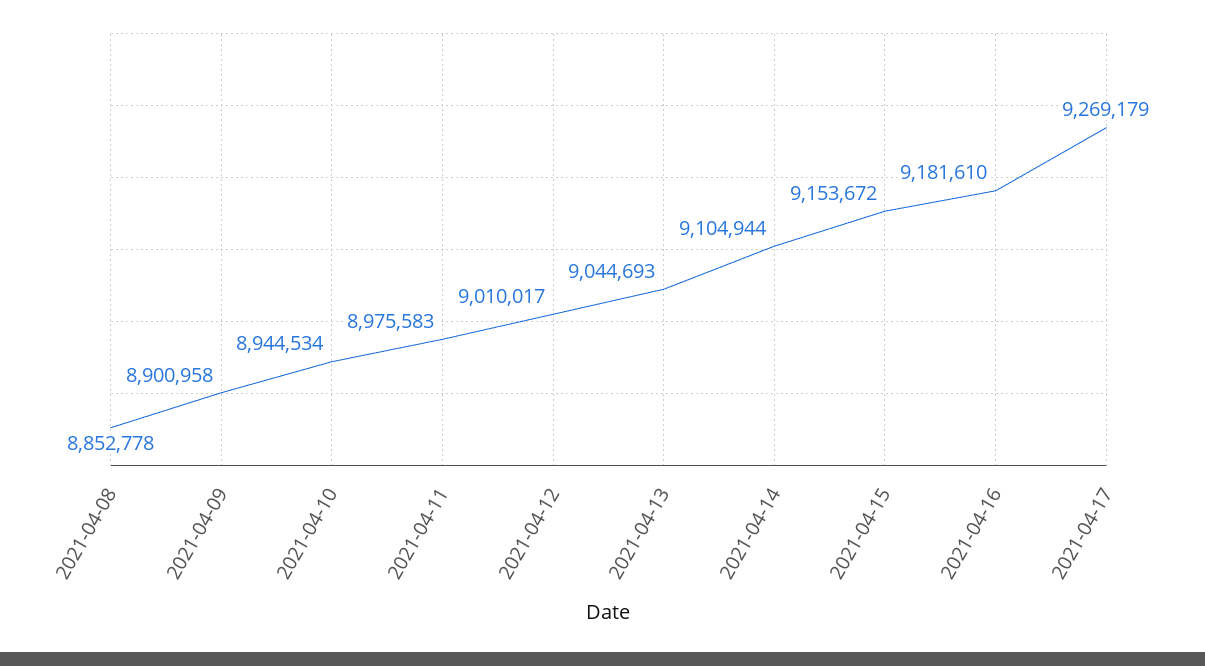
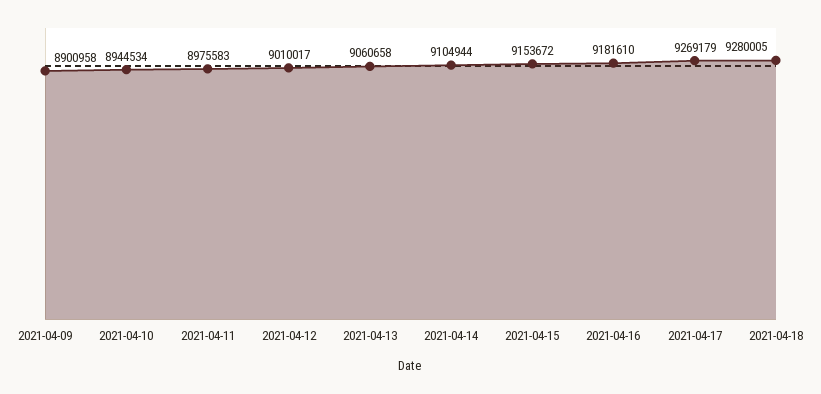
2021-04-08: 8852778 -> none
2021-04-13: 9044693 -> 9060658
2021-04-18: none -> 9280005

